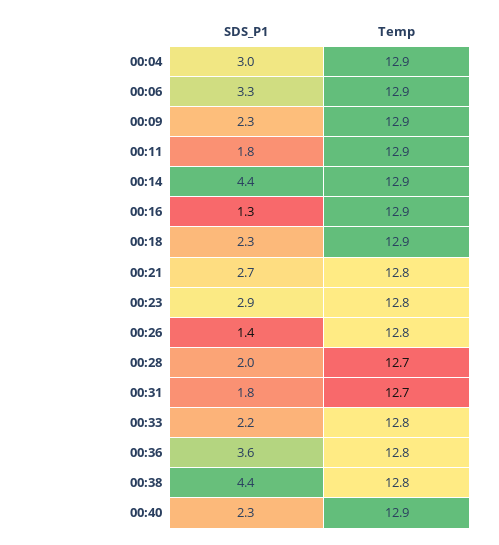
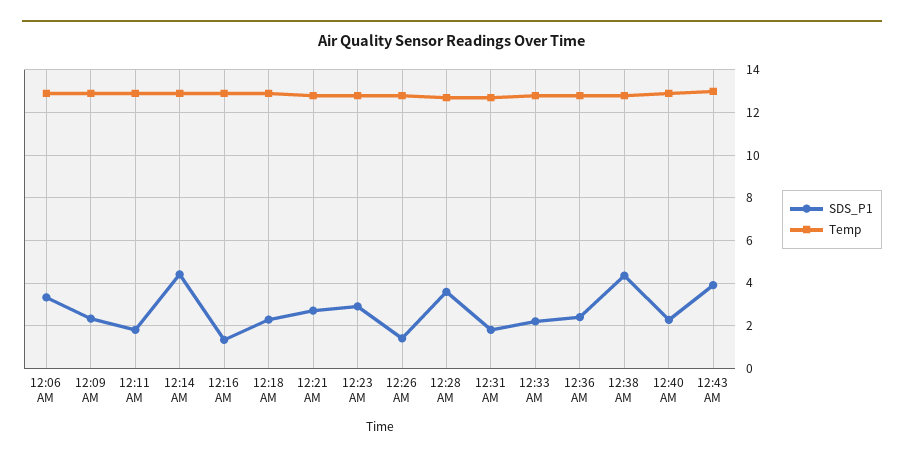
SDS_P1, 00:04: 3 -> none
Temp, 00:04: 12.9 -> none
SDS_P1, 00:28: 2 -> 3.5
SDS_P1, 00:36: 3.6 -> 2.5
SDS_P1, 12:43 AM: none -> 4
Temp, 12:43 AM: none -> 13

